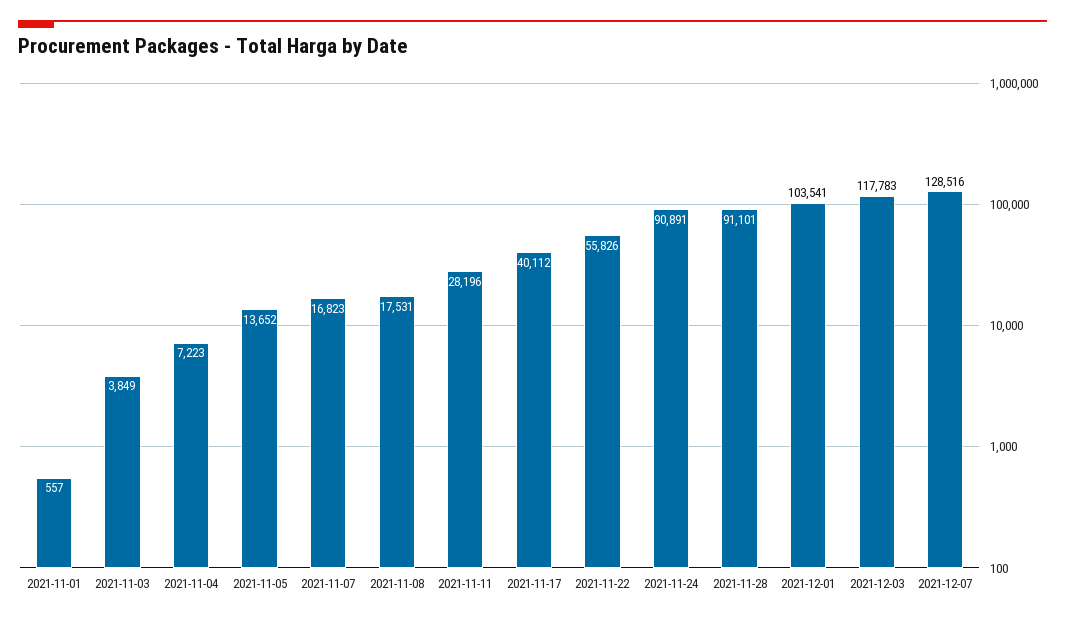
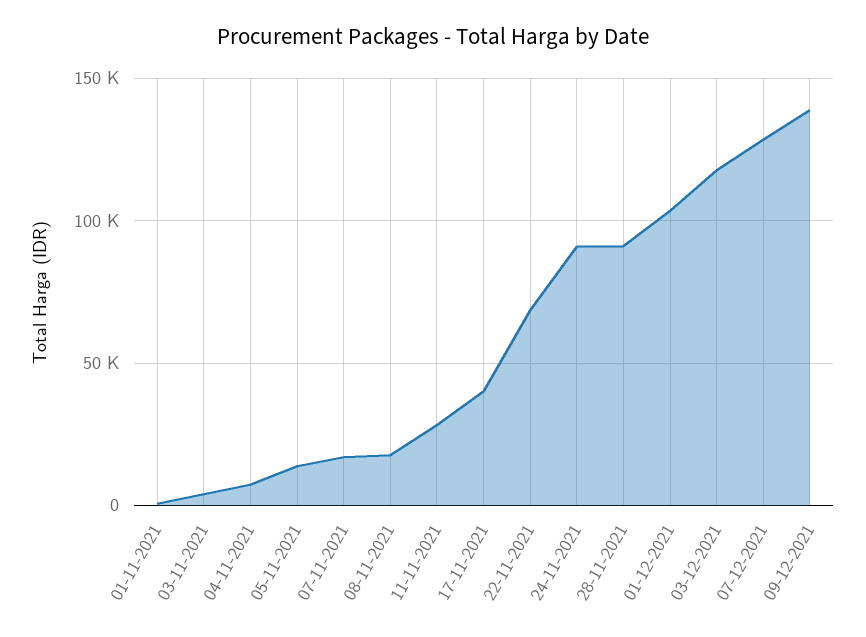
2021-11-22: 55826 -> 70000
09-12-2021: none -> 140000

